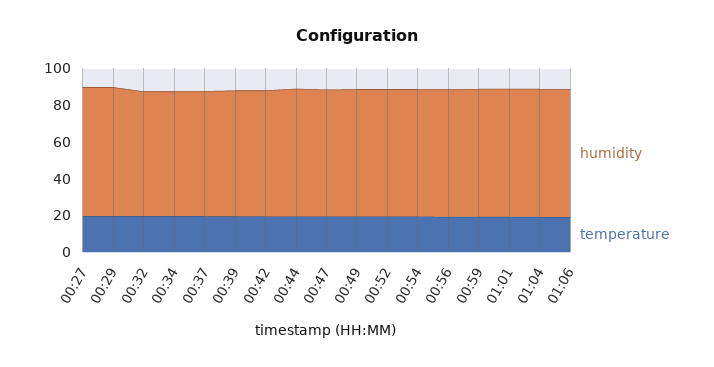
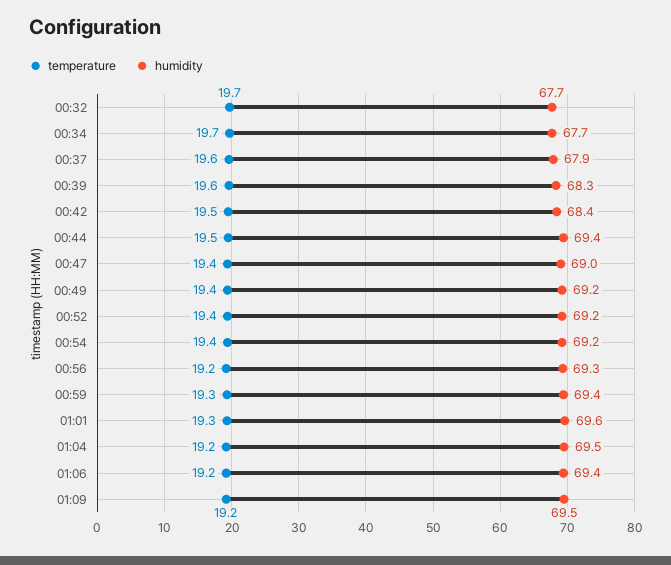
humidity, 00:27: 70 -> none
temperature, 00:27: 20 -> none
humidity, 00:29: 70 -> none
temperature, 00:29: 20 -> none
temperature, 01:09: none -> 19.2
humidity, 01:09: none -> 69.5

